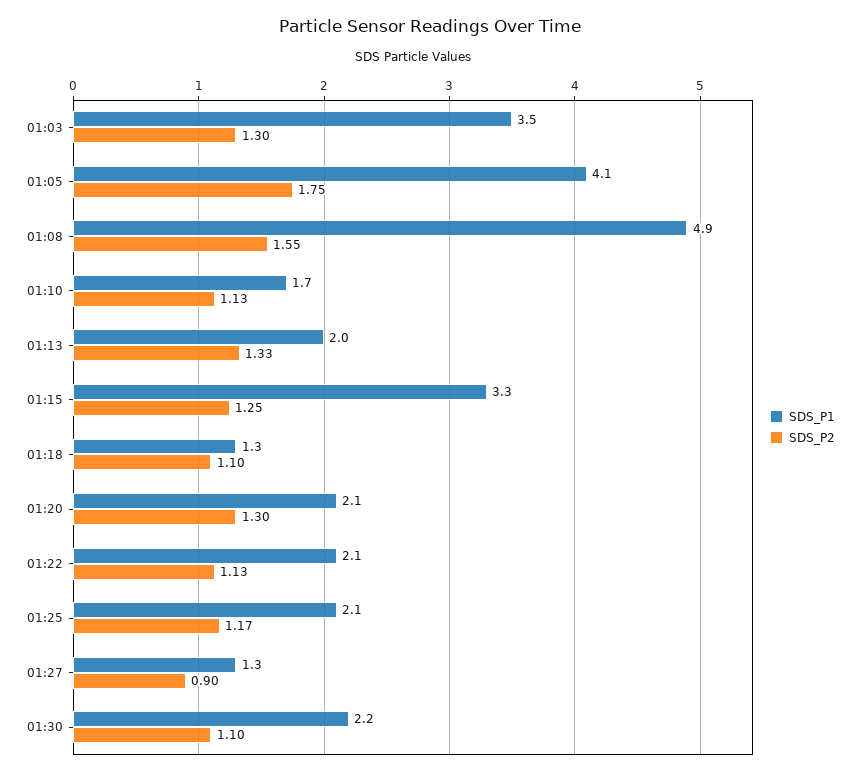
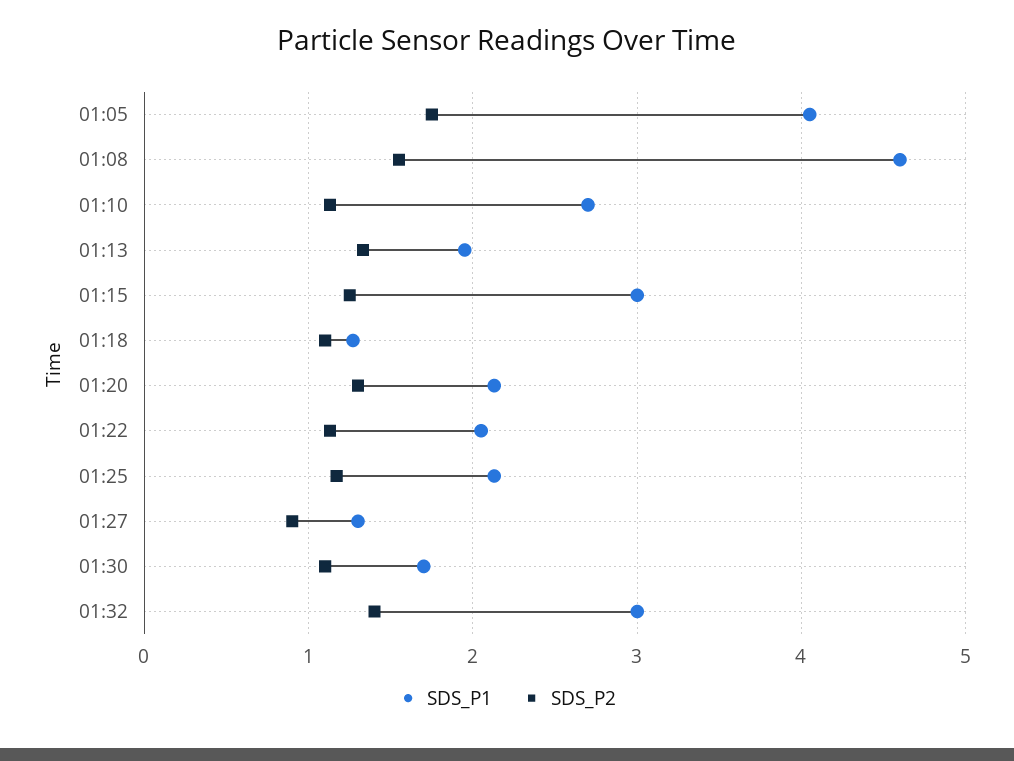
SDS_P1, 01:03: 3.5 -> none
SDS_P2, 01:03: 1.3 -> none
SDS_P1, 01:08: 4.9 -> 4.6
SDS_P1, 01:10: 1.7 -> 2.7
SDS_P1, 01:15: 3.3 -> 3
SDS_P1, 01:30: 2.2 -> 1.7
SDS_P1, 01:32: none -> 3
SDS_P2, 01:32: none -> 1.4

